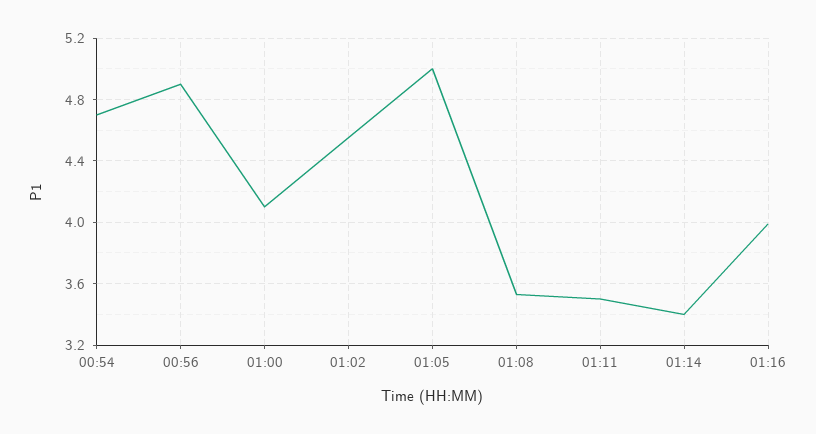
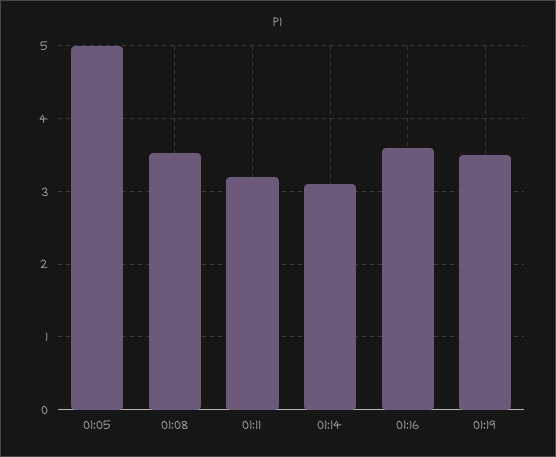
00:54: 4.7 -> none
00:56: 4.9 -> none
01:00: 4.1 -> none
01:02: 4.55 -> none
01:11: 3.5 -> 3.2
01:14: 3.4 -> 3.1
01:16: 4 -> 3.6
01:19: none -> 3.5

